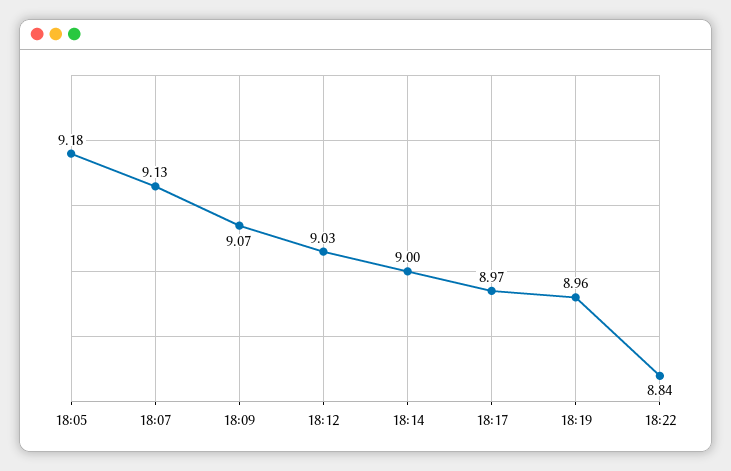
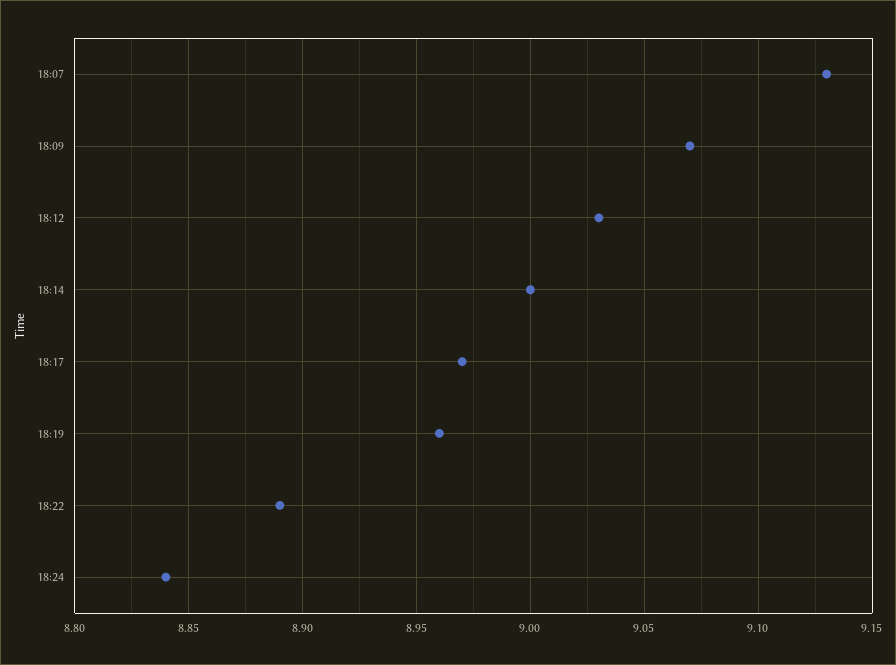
18:05: 9.18 -> none
18:22: 8.84 -> 8.89
18:24: none -> 8.84

